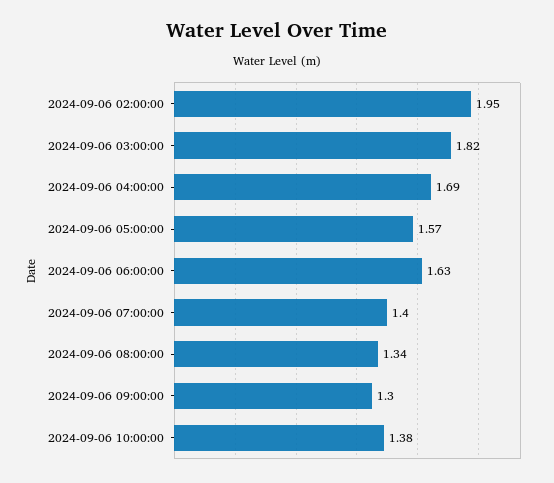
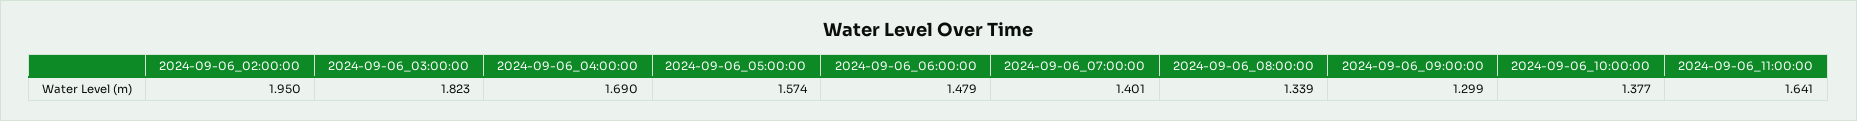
2024-09-06 06:00:00: 1.63 -> 1.479
2024-09-06_11:00:00: none -> 1.641

